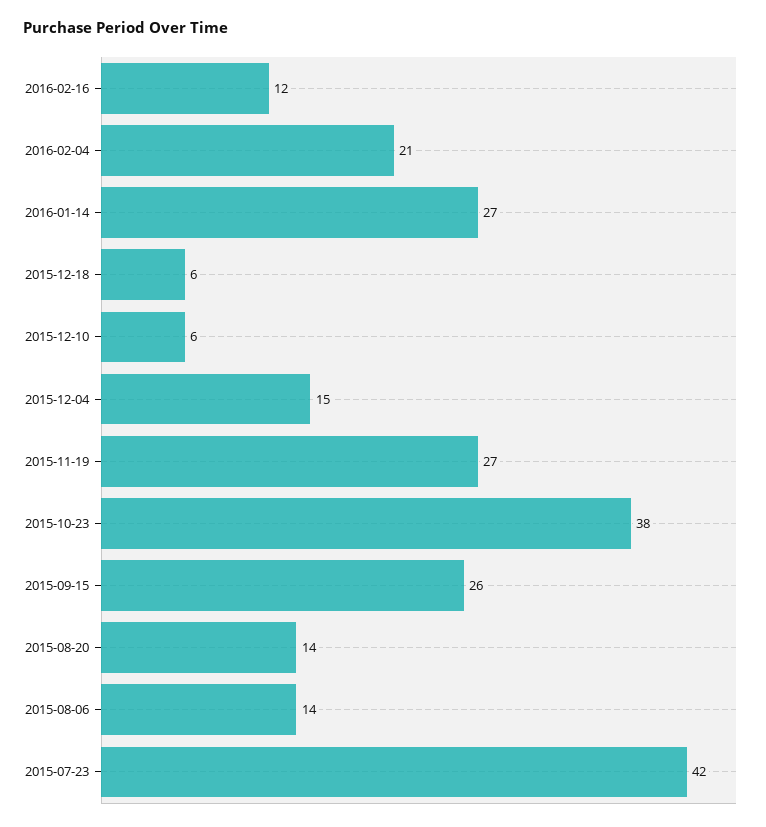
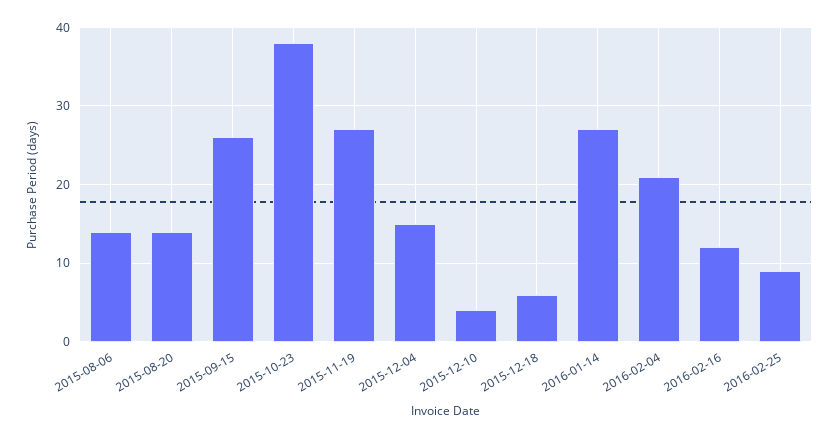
2015-12-10: 6 -> 4
2015-07-23: 42 -> none
2016-02-25: none -> 9

